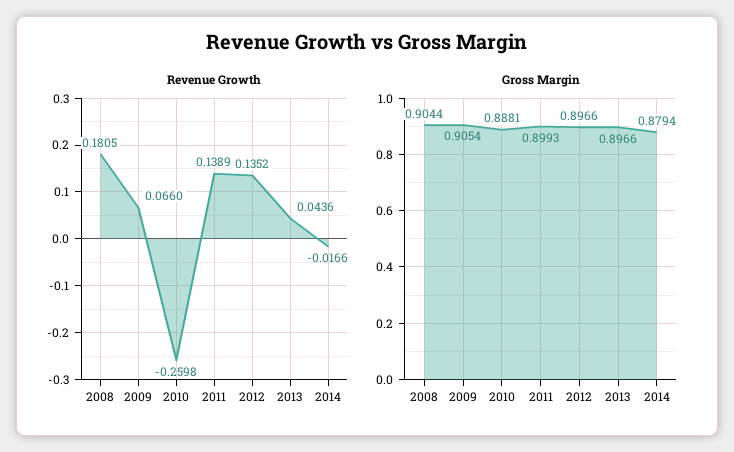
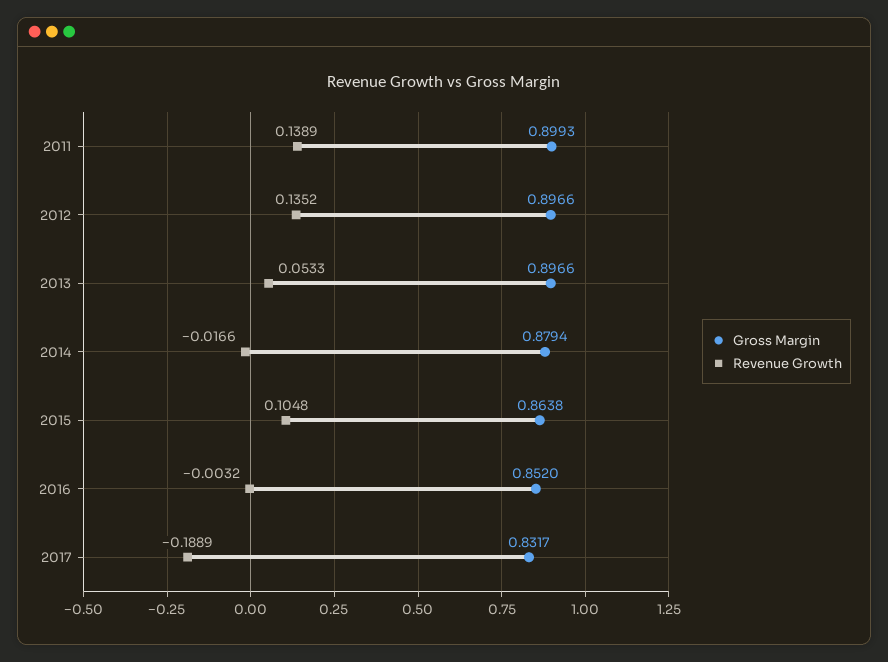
Revenue Growth, 2008: 0.1805 -> none
Revenue Growth, 2009: 0.066 -> none
Revenue Growth, 2010: -0.2598 -> none
Revenue Growth, 2013: 0.0436 -> 0.0533
Gross Margin, 2008: 0.9044 -> none
Gross Margin, 2009: 0.9054 -> none
Gross Margin, 2010: 0.8881 -> none
Gross Margin, 2015: none -> 0.8638
Revenue Growth, 2015: none -> 0.1048
Gross Margin, 2016: none -> 0.852
Revenue Growth, 2016: none -> -0.0032
Gross Margin, 2017: none -> 0.8317
Revenue Growth, 2017: none -> -0.1889

